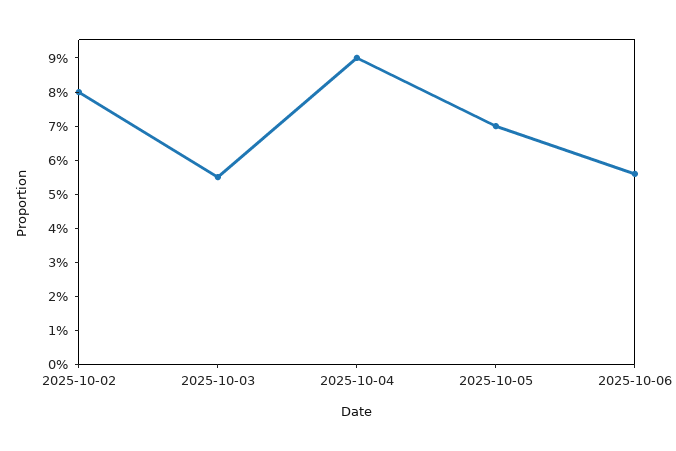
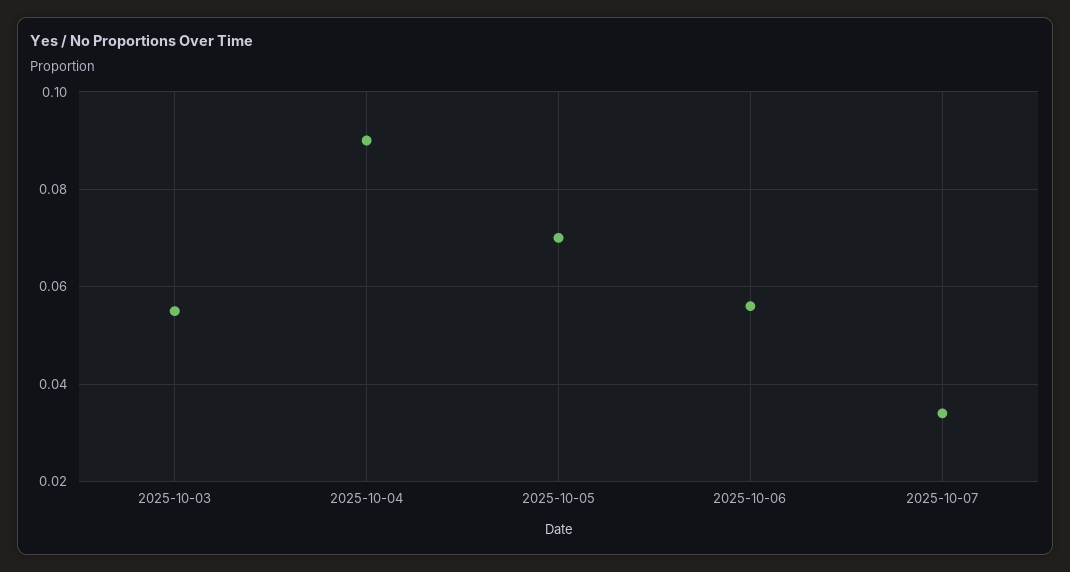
2025-10-02: 0.08 -> none
2025-10-07: none -> 0.035

